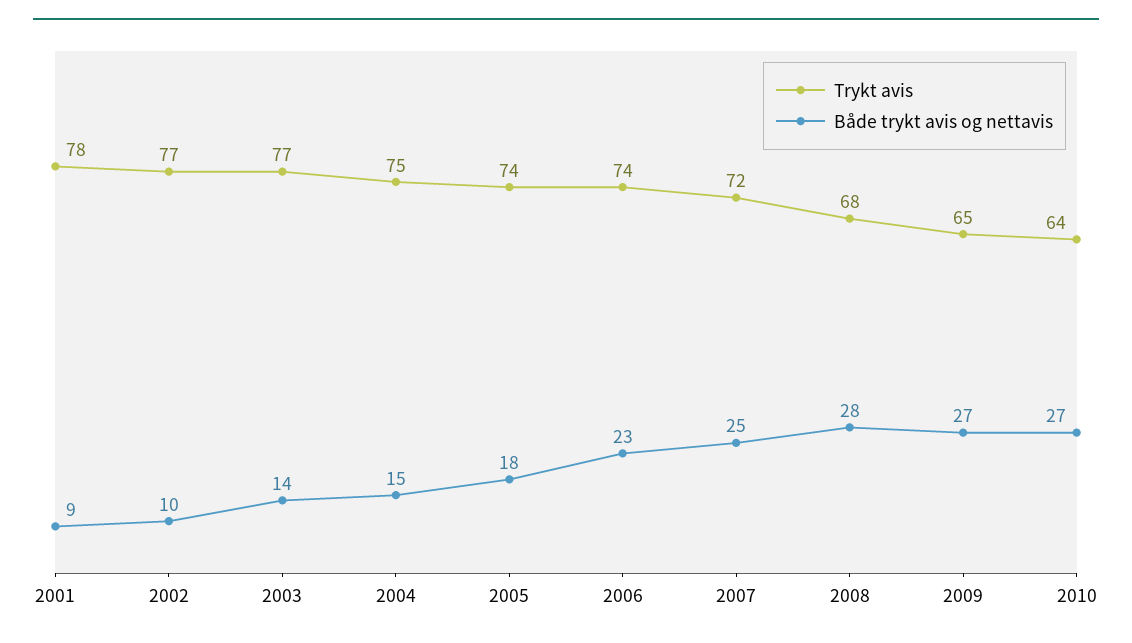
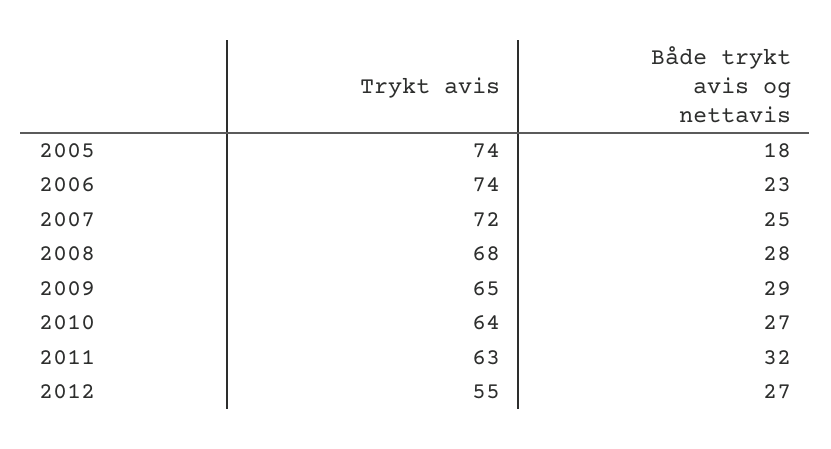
Trykt avis, 2001: 78 -> none
Både trykt avis og nettavis, 2001: 9 -> none
Trykt avis, 2002: 77 -> none
Både trykt avis og nettavis, 2002: 10 -> none
Trykt avis, 2003: 77 -> none
Både trykt avis og nettavis, 2003: 14 -> none
Trykt avis, 2004: 75 -> none
Både trykt avis og nettavis, 2004: 15 -> none
Både trykt avis og nettavis, 2009: 27 -> 29
Trykt avis, 2011: none -> 63
Både trykt avis og nettavis, 2011: none -> 32
Trykt avis, 2012: none -> 55
Både trykt avis og nettavis, 2012: none -> 27

